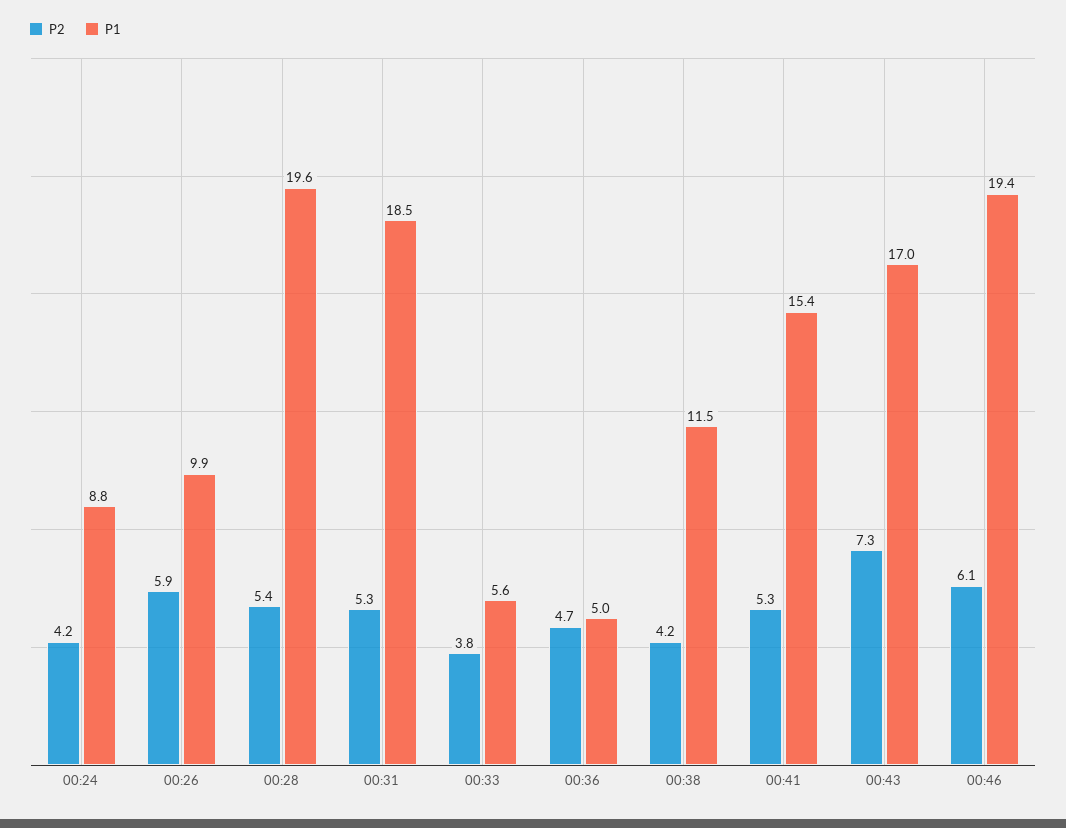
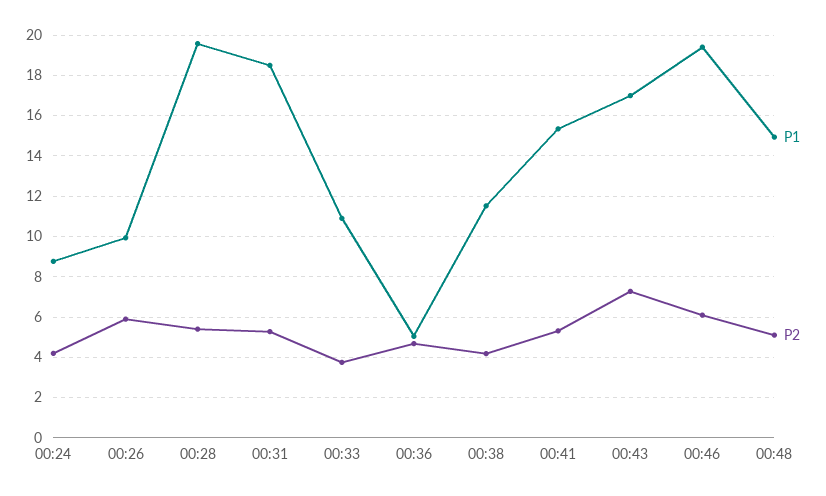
P1, 00:33: 5.6 -> 11
P1, 00:48: none -> 15
P2, 00:48: none -> 5

